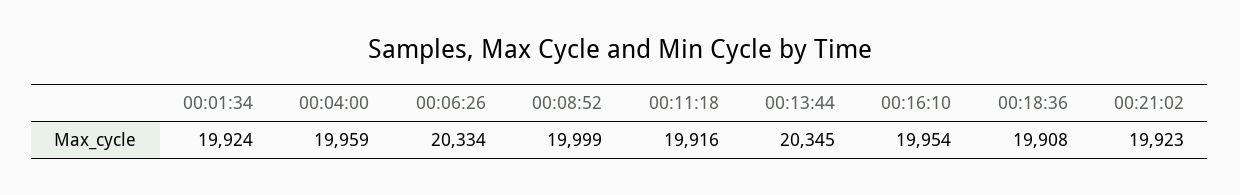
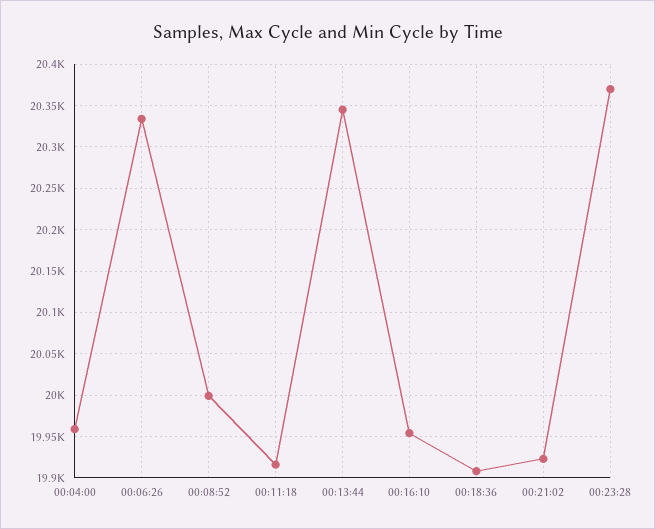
00:01:34: 19924 -> none
00:23:28: none -> 20370

